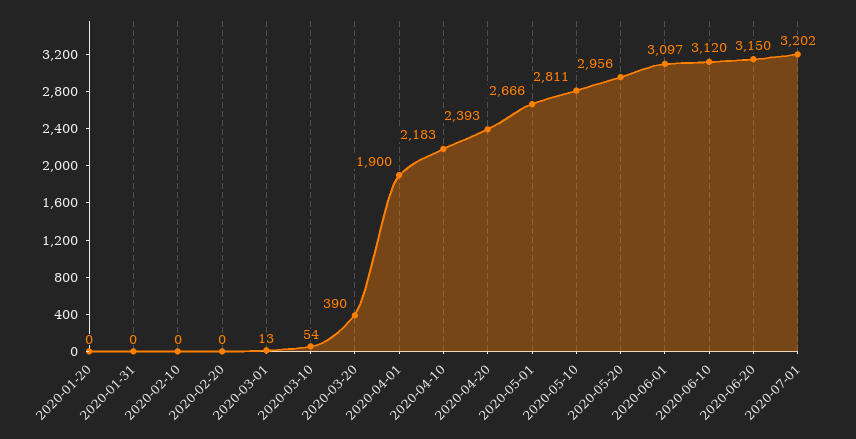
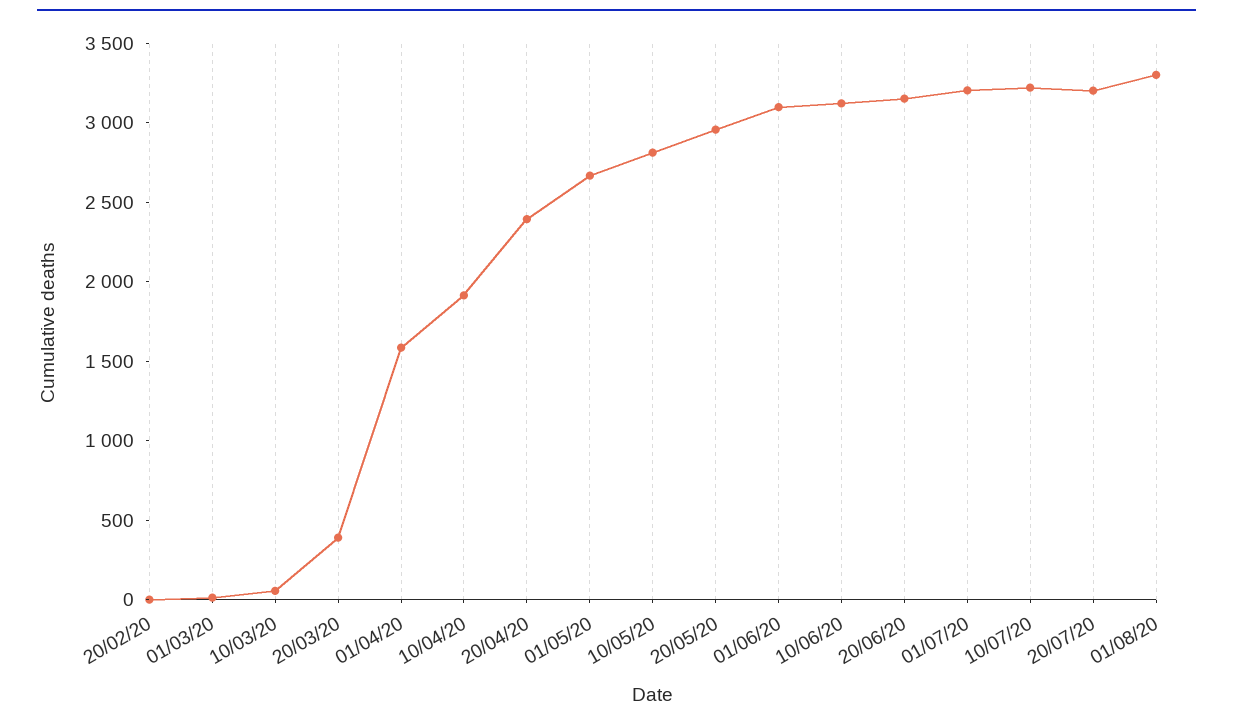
2020-01-20: 0 -> none
2020-01-31: 0 -> none
2020-02-10: 0 -> none
2020-04-01: 1900 -> 1600
2020-04-10: 2183 -> 1900
10/07/20: none -> 3200
20/07/20: none -> 3200
01/08/20: none -> 3300

